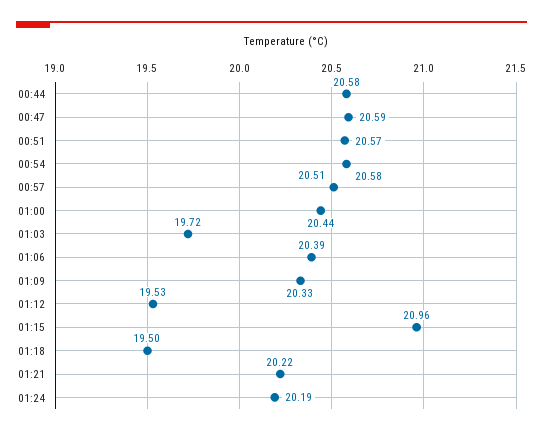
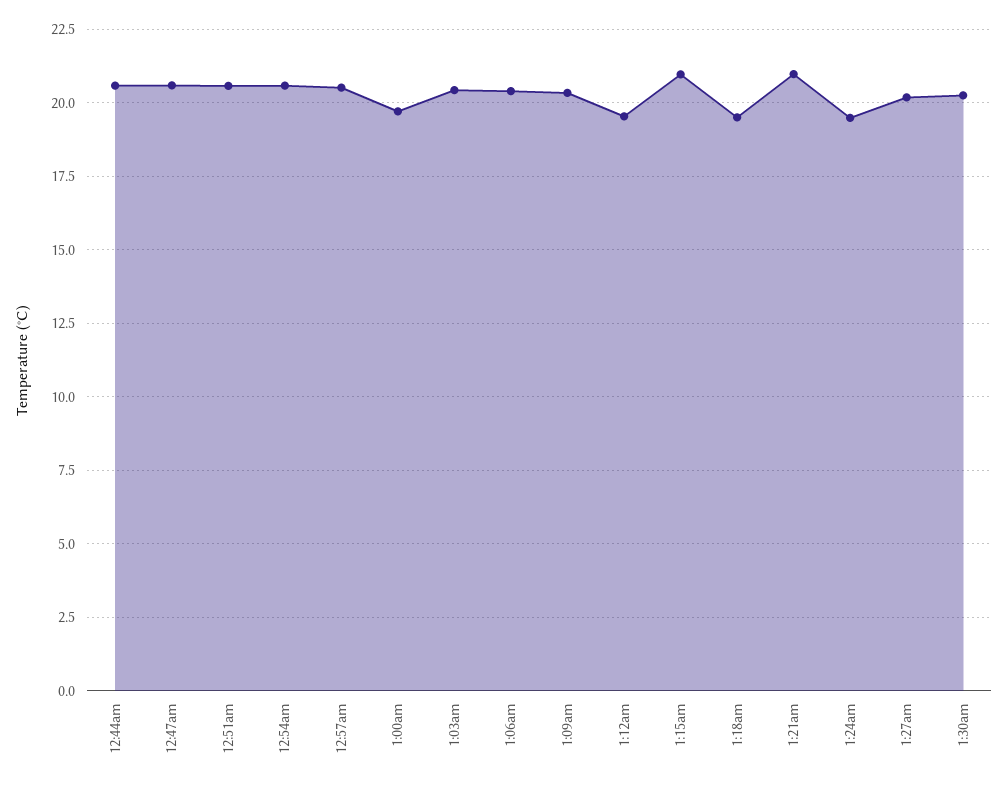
01:00: 20.44 -> 19.75
01:03: 19.72 -> 20.5
01:21: 20.22 -> 21
01:24: 20.19 -> 19.5
1:27am: none -> 20.25
1:30am: none -> 20.25

